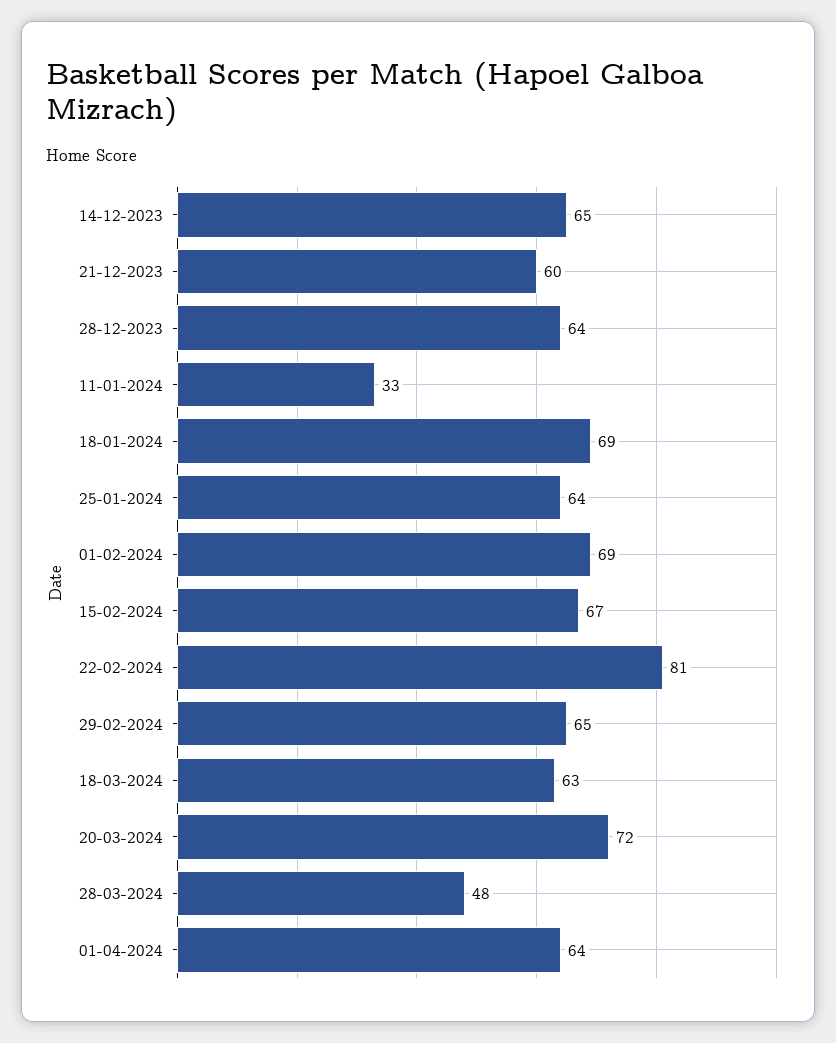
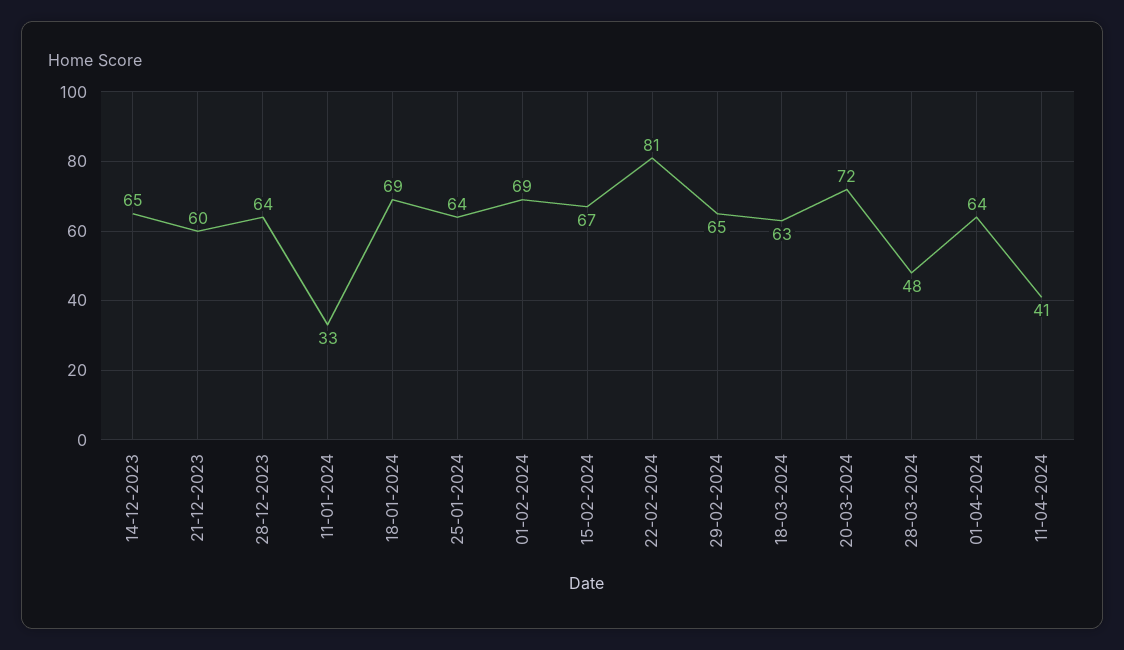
11-04-2024: none -> 41

